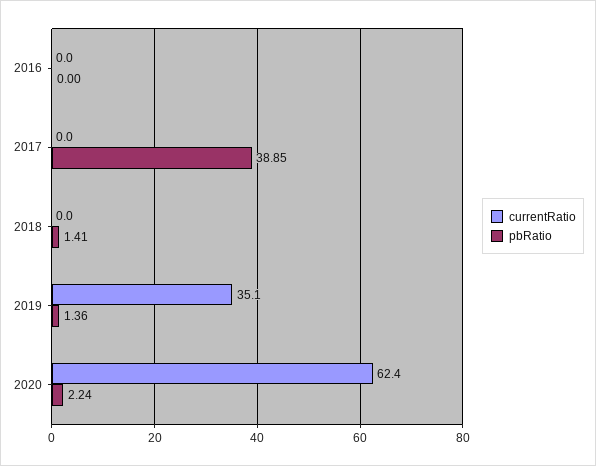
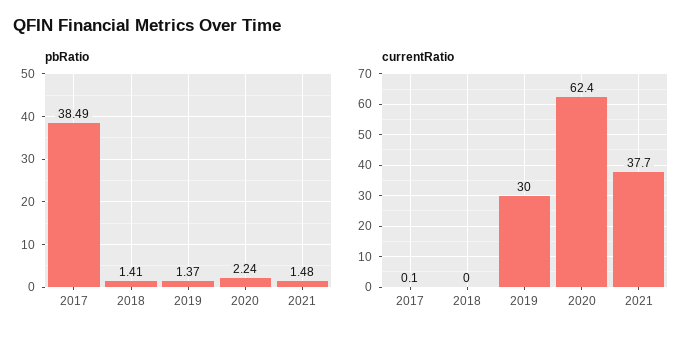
currentRatio, 2016: 0 -> none
pbRatio, 2016: 0 -> none
currentRatio, 2017: 0 -> 0.1
pbRatio, 2017: 38.85 -> 38.49
currentRatio, 2019: 35.1 -> 30
pbRatio, 2019: 1.36 -> 1.37
pbRatio, 2021: none -> 1.48
currentRatio, 2021: none -> 37.7

